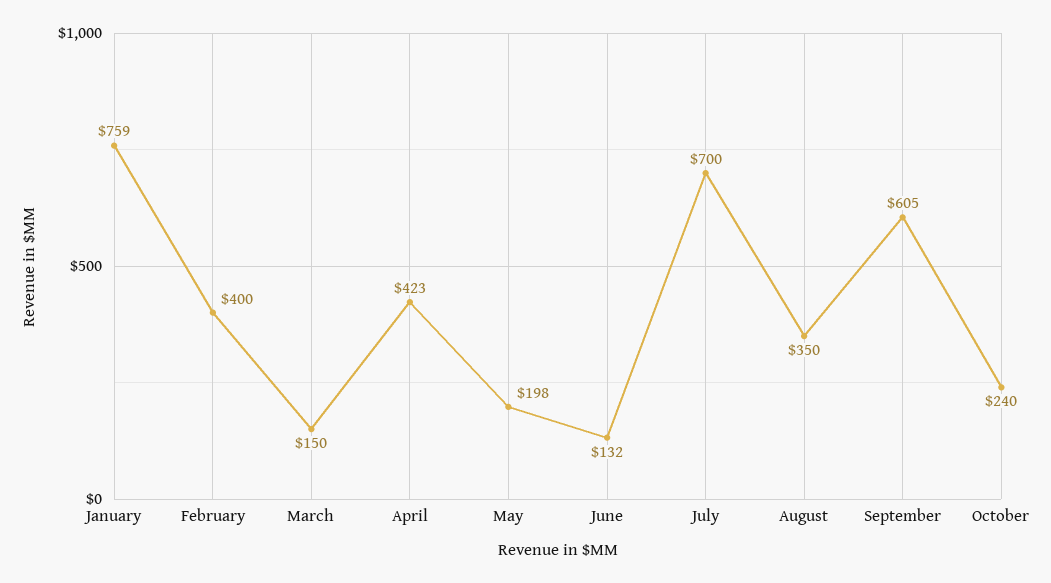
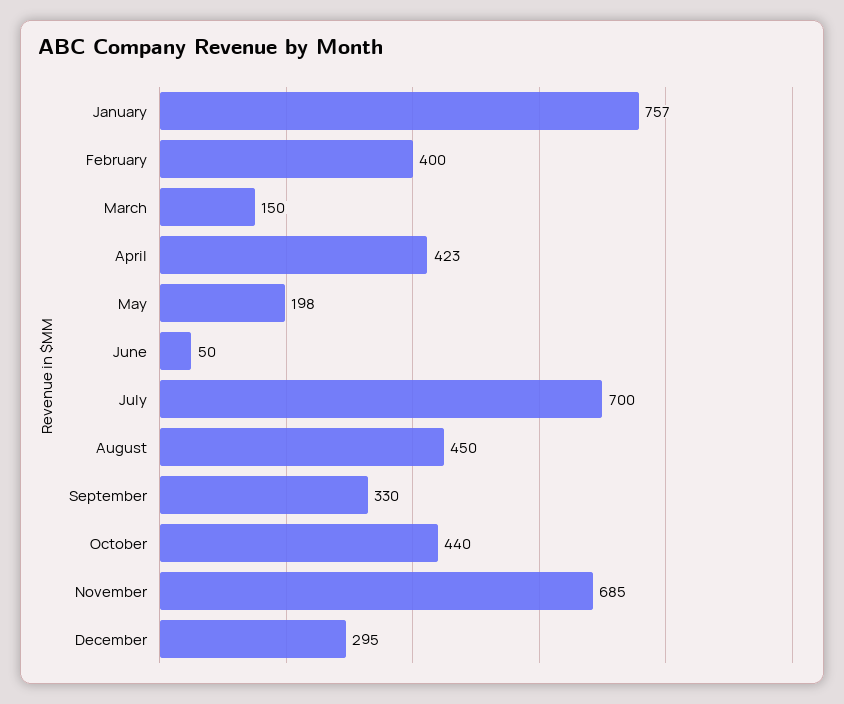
January: 759 -> 757
June: 132 -> 50
August: 350 -> 450
September: 605 -> 330
October: 240 -> 440
November: none -> 685
December: none -> 295

